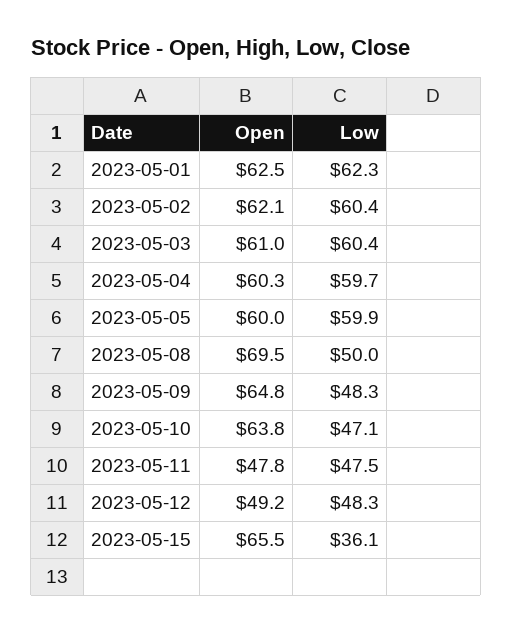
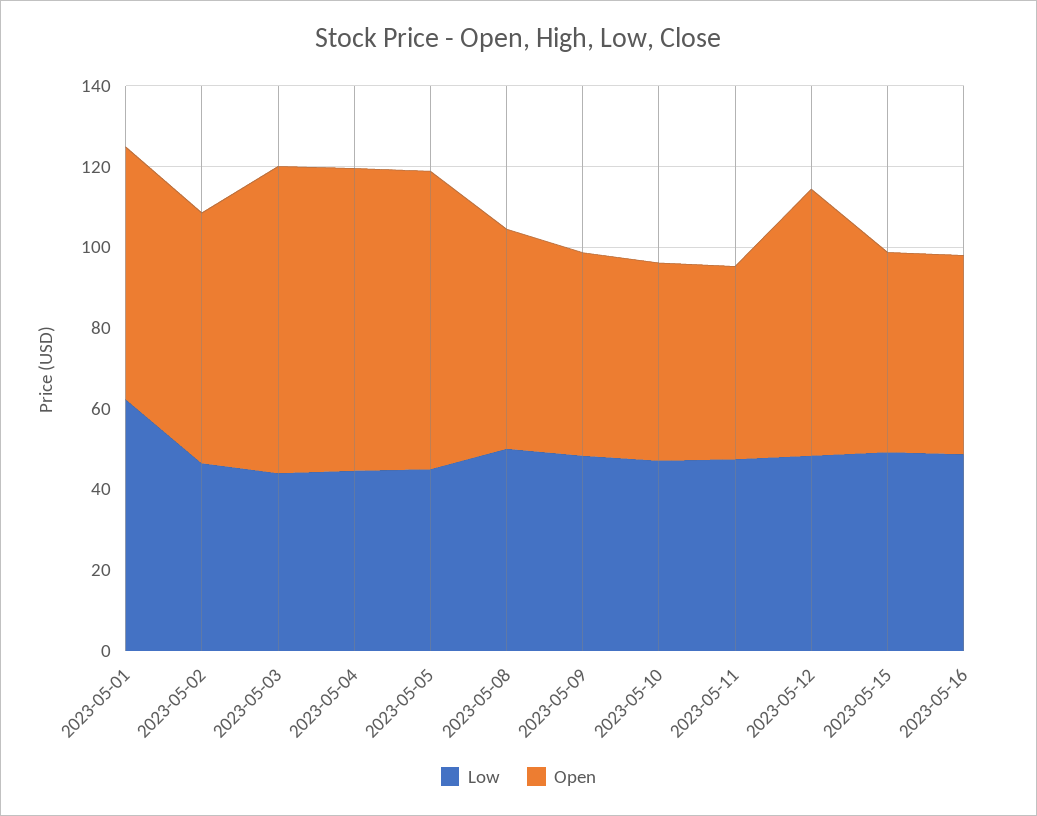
Low, 2023-05-02: 60.4 -> 45
Open, 2023-05-03: 61 -> 75
Low, 2023-05-03: 60.4 -> 45
Open, 2023-05-04: 60.3 -> 75
Low, 2023-05-04: 59.7 -> 45
Open, 2023-05-05: 60 -> 75
Low, 2023-05-05: 59.9 -> 45
Open, 2023-05-08: 69.5 -> 55
Open, 2023-05-09: 64.8 -> 50
Open, 2023-05-10: 63.8 -> 50
Open, 2023-05-12: 49.2 -> 65
Open, 2023-05-15: 65.5 -> 50
Low, 2023-05-15: 36.1 -> 50
Low, 2023-05-16: none -> 50
Open, 2023-05-16: none -> 50

